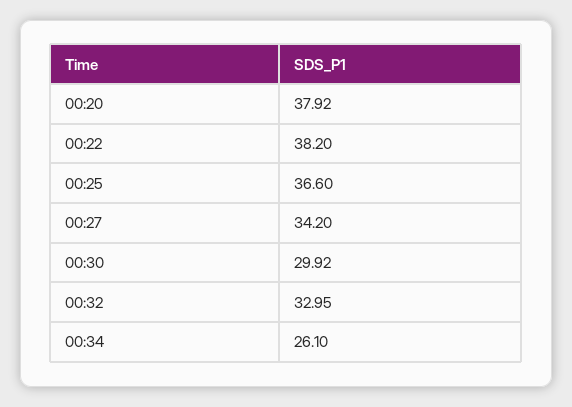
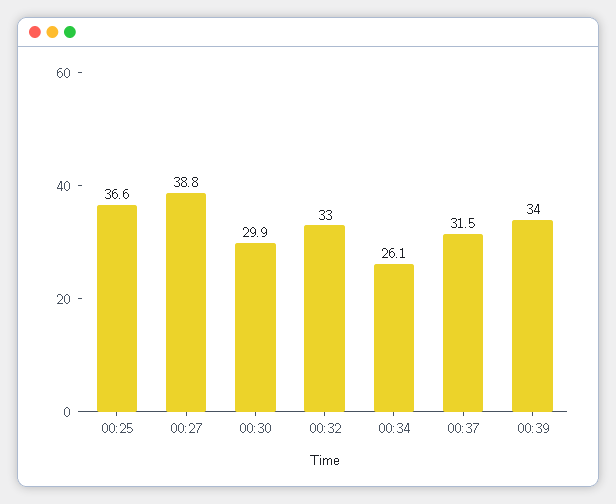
00:20: 37.92 -> none
00:22: 38.2 -> none
00:27: 34.2 -> 38.8
00:37: none -> 31.5
00:39: none -> 34

